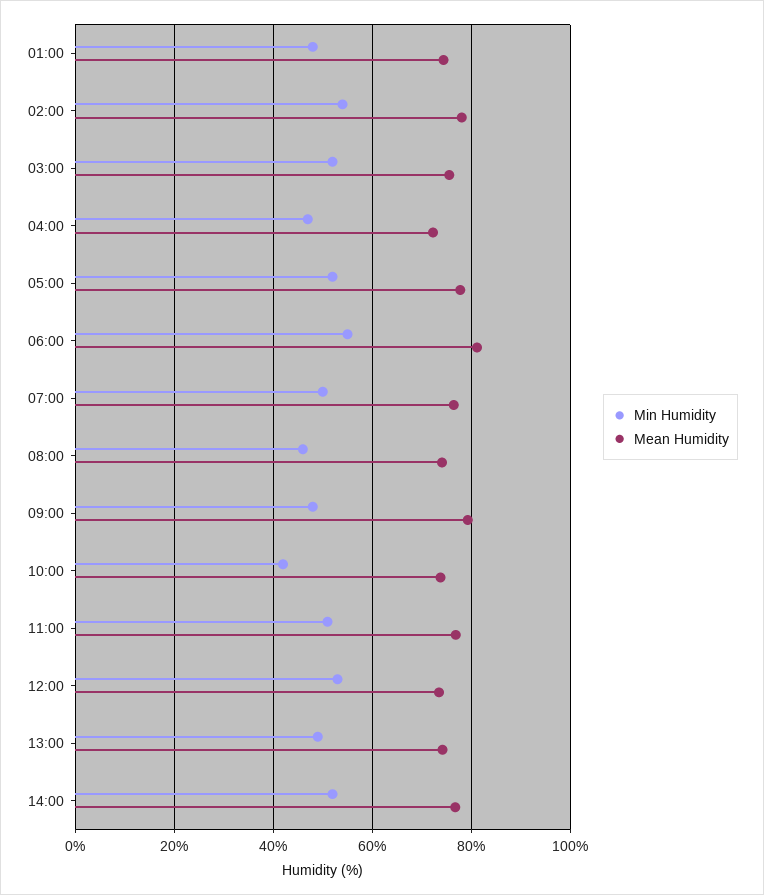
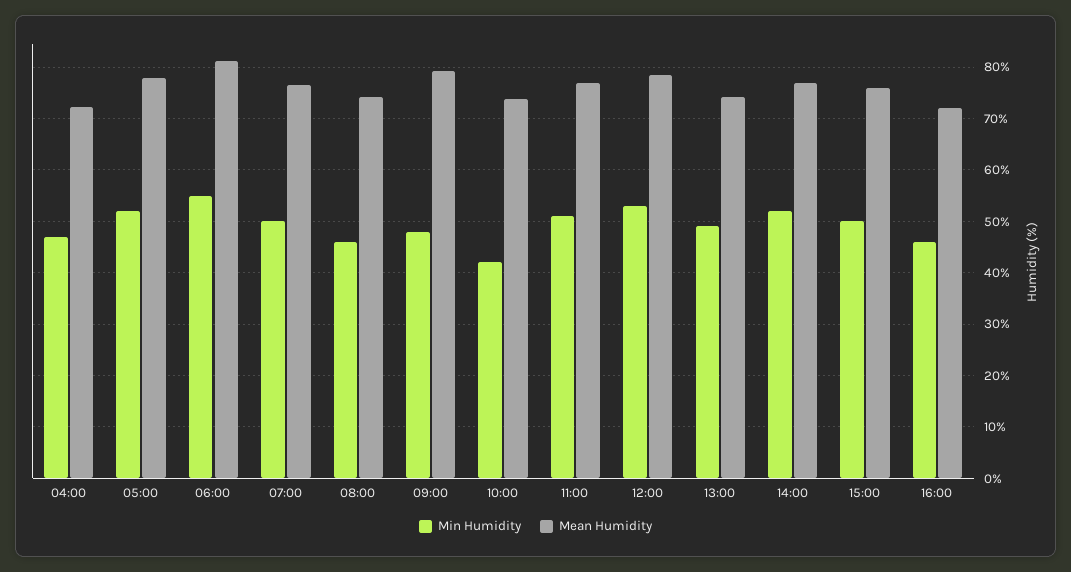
Min Humidity, 01:00: 48 -> none
Mean Humidity, 01:00: 74 -> none
Min Humidity, 02:00: 54 -> none
Mean Humidity, 02:00: 78 -> none
Min Humidity, 03:00: 52 -> none
Mean Humidity, 03:00: 76 -> none
Mean Humidity, 12:00: 74 -> 78
Min Humidity, 15:00: none -> 50
Mean Humidity, 15:00: none -> 76
Min Humidity, 16:00: none -> 46
Mean Humidity, 16:00: none -> 72

